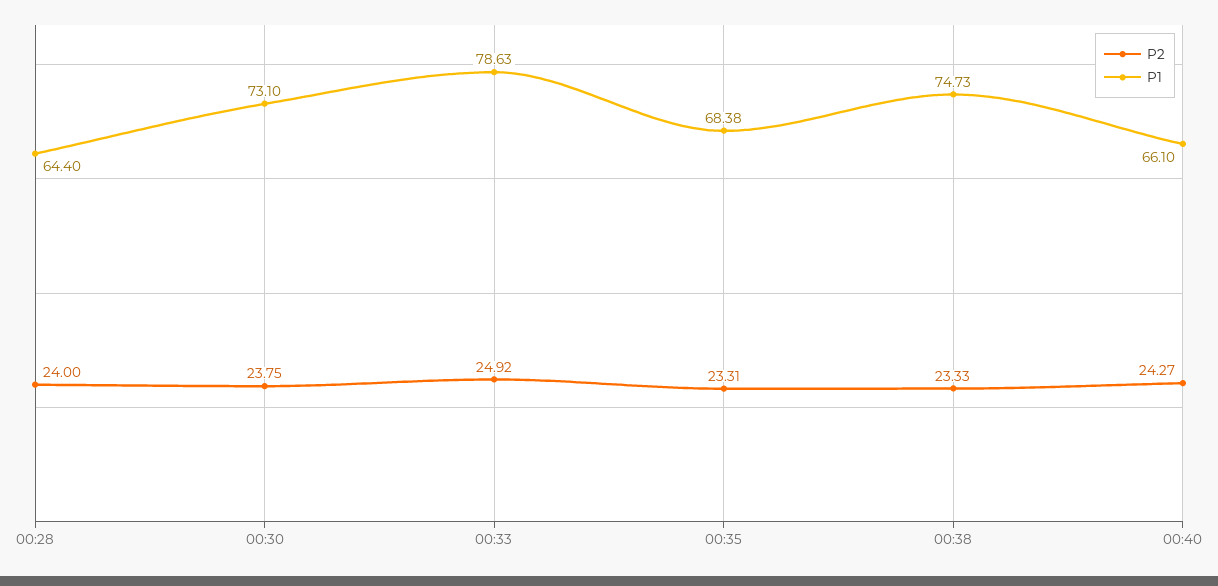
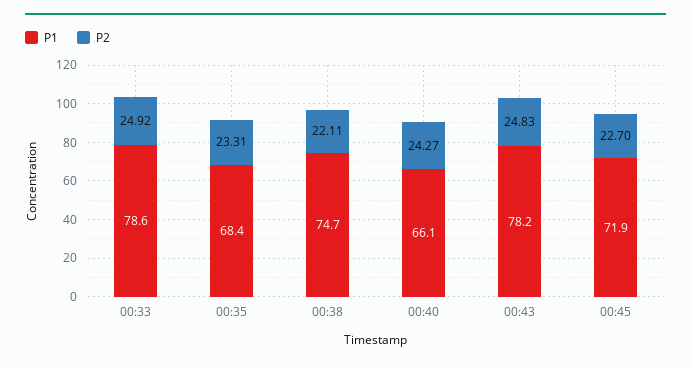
P2, 00:28: 24 -> none
P1, 00:28: 64.4 -> none
P2, 00:30: 23.75 -> none
P1, 00:30: 73.1 -> none
P2, 00:38: 23.33 -> 22.11
P1, 00:43: none -> 78.2
P2, 00:43: none -> 24.83
P1, 00:45: none -> 71.9
P2, 00:45: none -> 22.7

